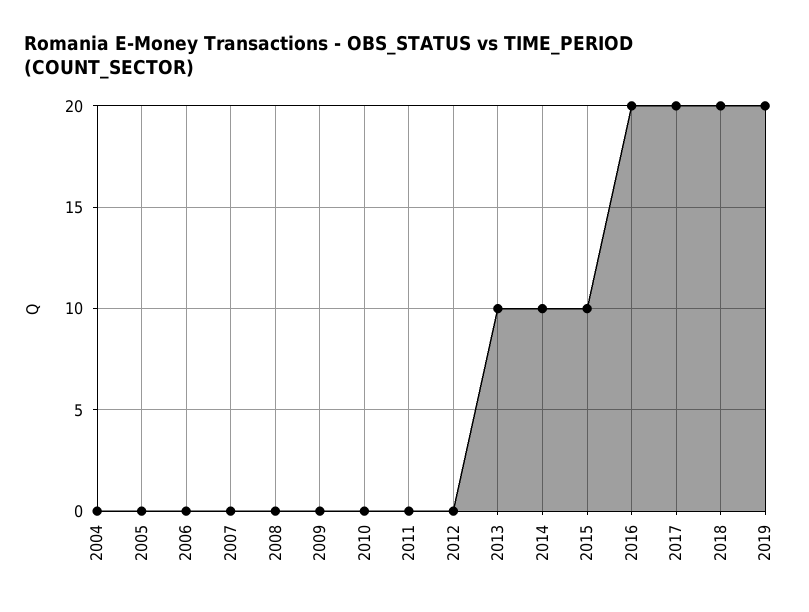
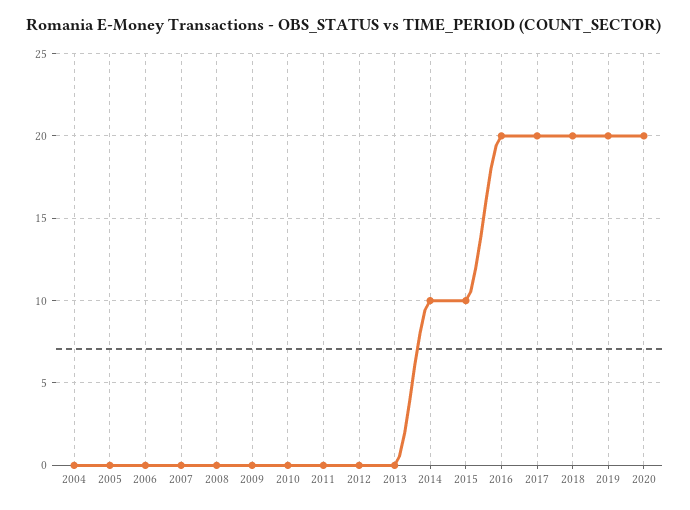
2013: 10 -> 0
2020: none -> 20

